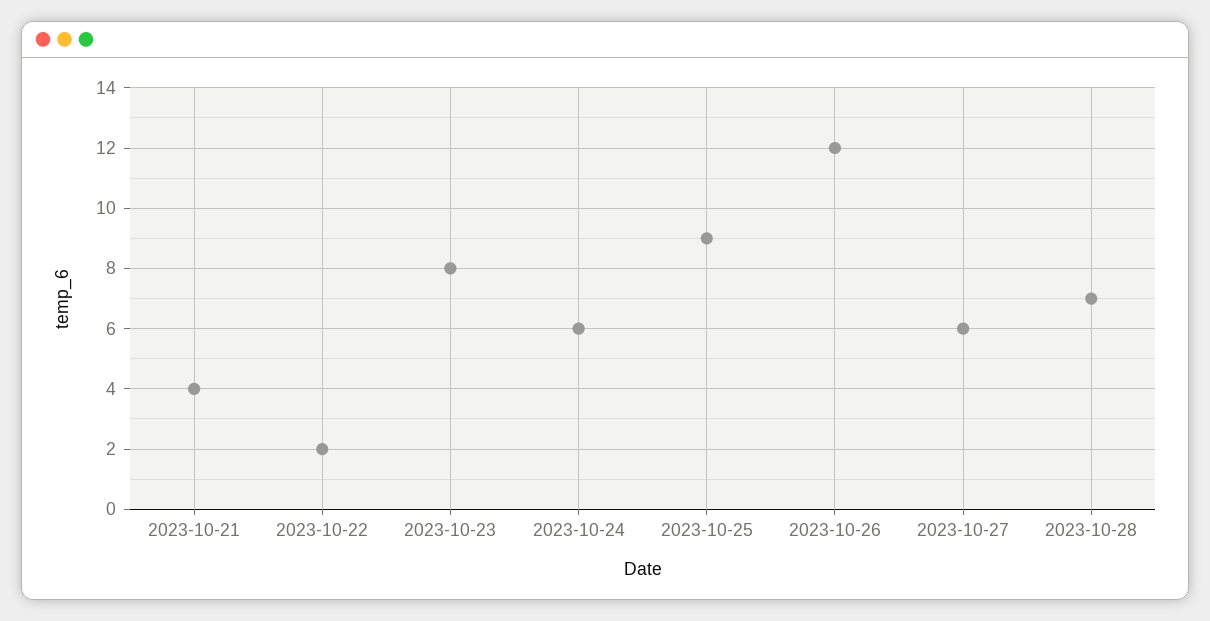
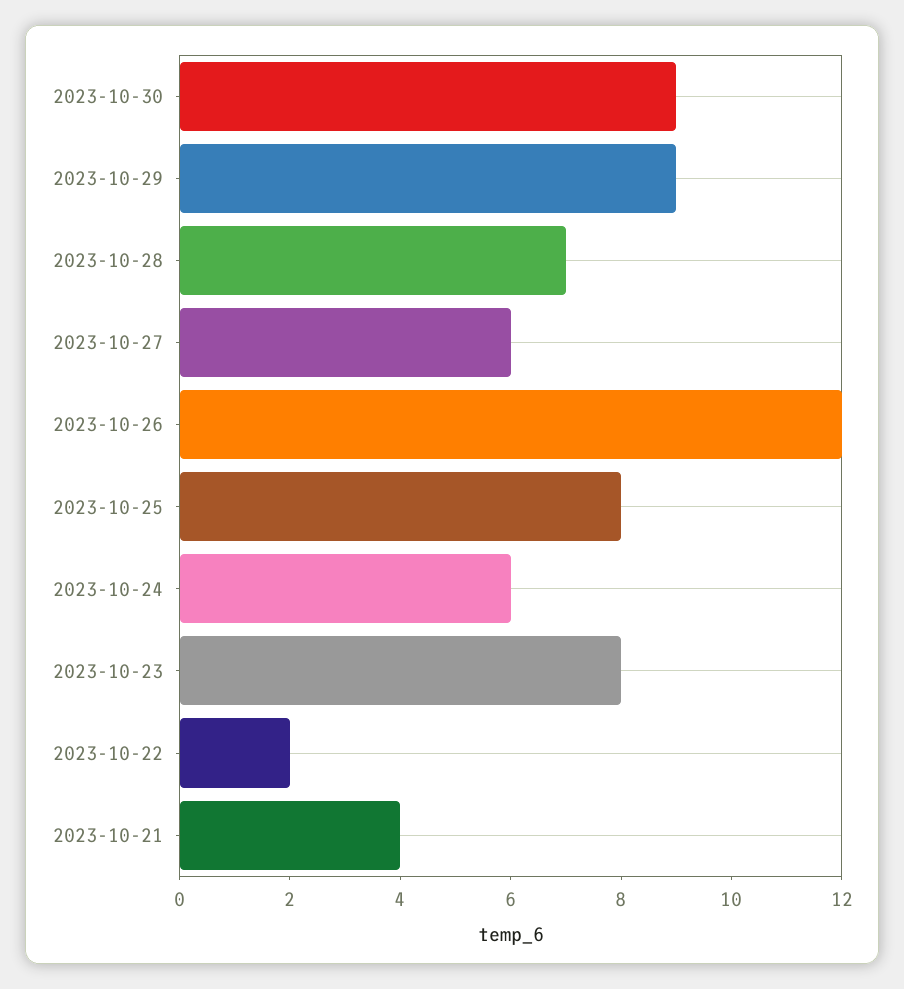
2023-10-25: 9 -> 8
2023-10-30: none -> 9
2023-10-29: none -> 9

